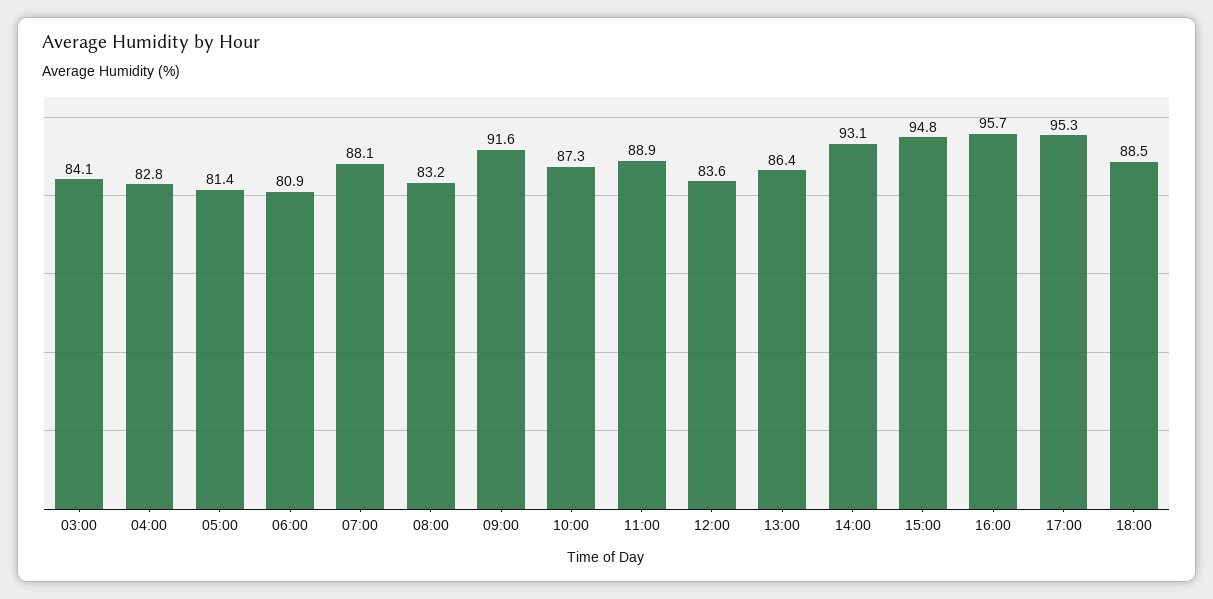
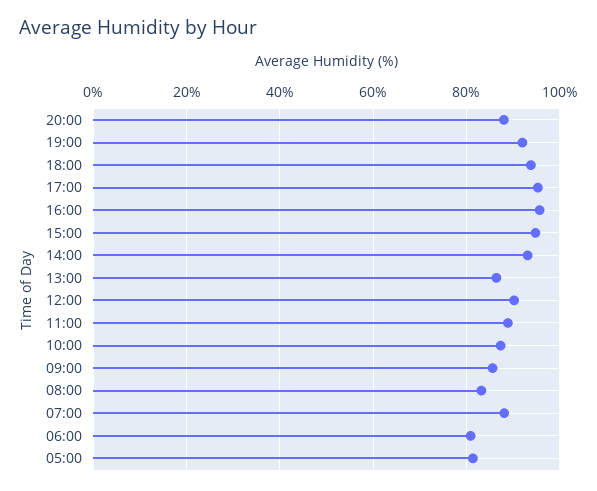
03:00: 84.1 -> none
04:00: 82.8 -> none
09:00: 91.6 -> 86
12:00: 83.6 -> 90
18:00: 88.5 -> 94
20:00: none -> 88
19:00: none -> 92

